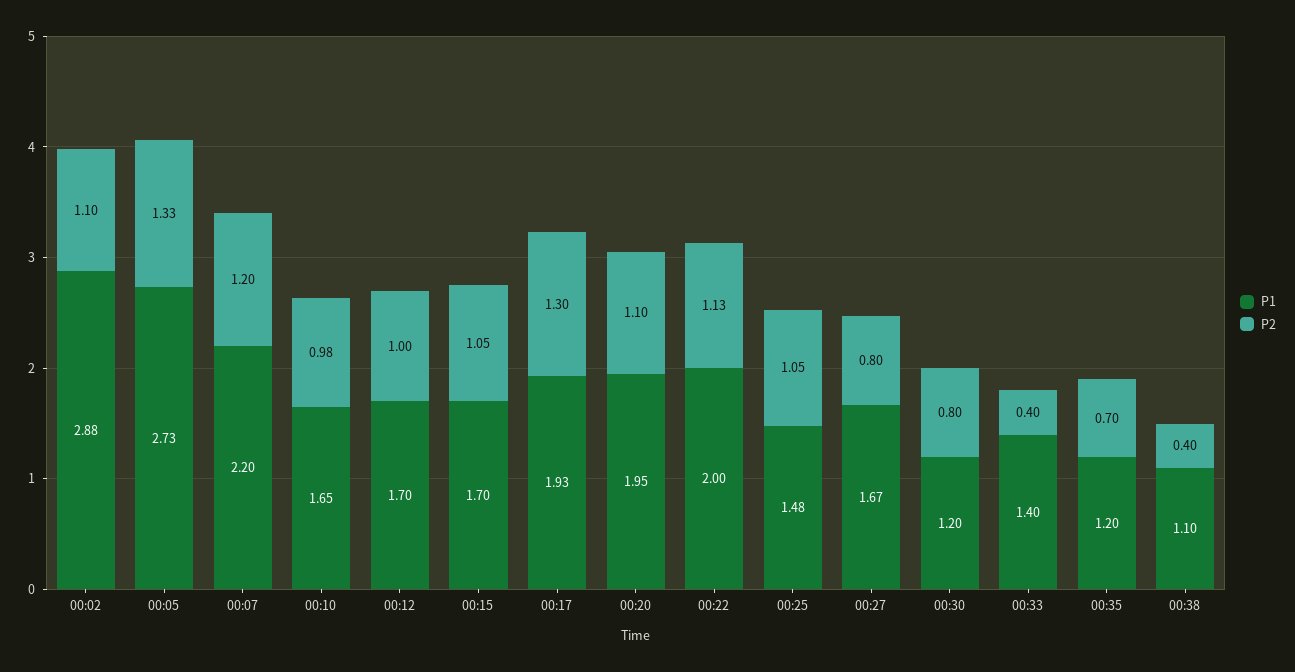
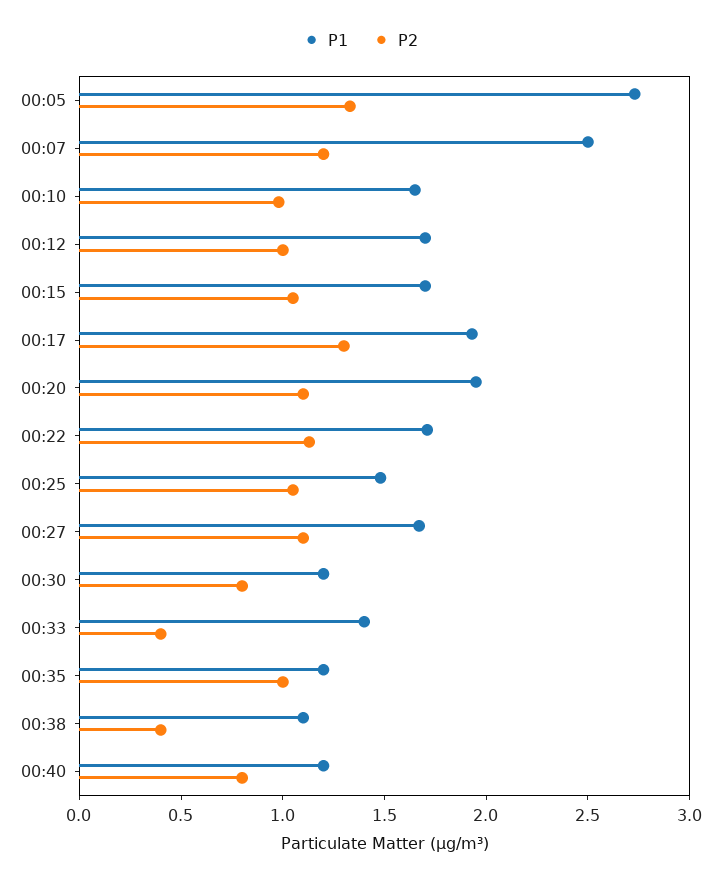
P1, 00:02: 2.88 -> none
P2, 00:02: 1.1 -> none
P1, 00:07: 2.2 -> 2.5
P1, 00:22: 2 -> 1.7
P2, 00:27: 0.8 -> 1.1
P2, 00:35: 0.7 -> 1
P1, 00:40: none -> 1.2
P2, 00:40: none -> 0.8

